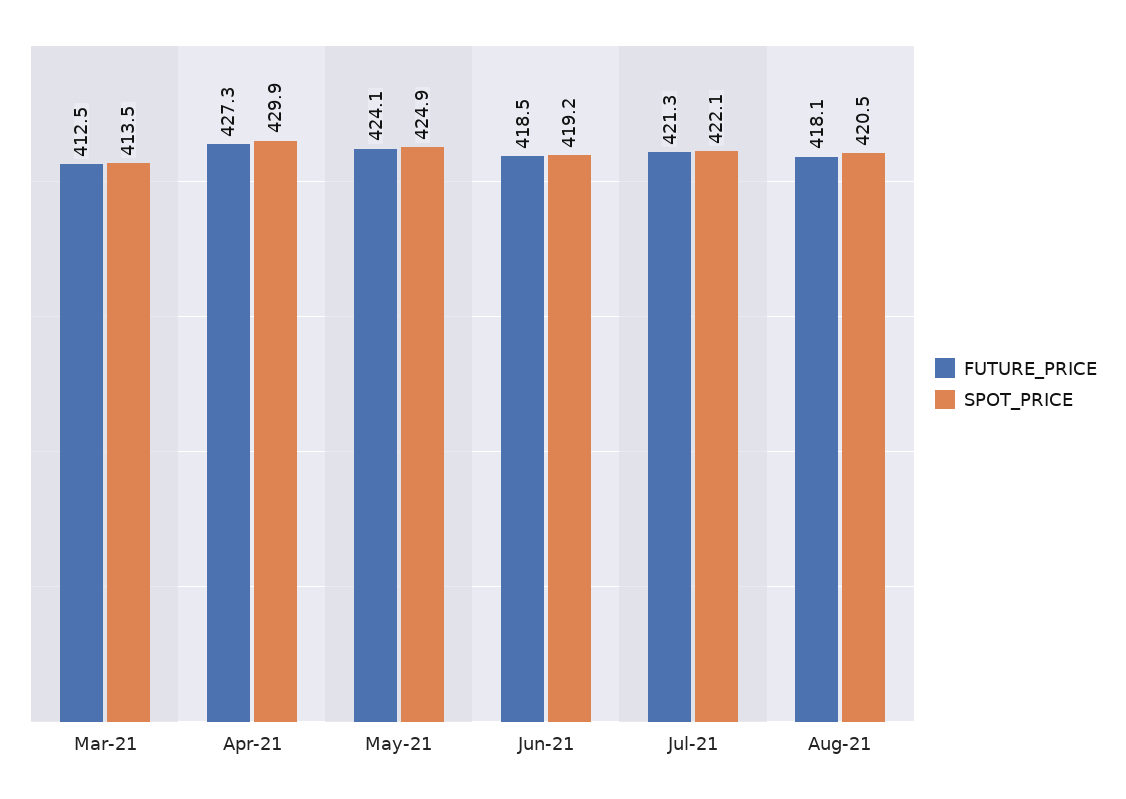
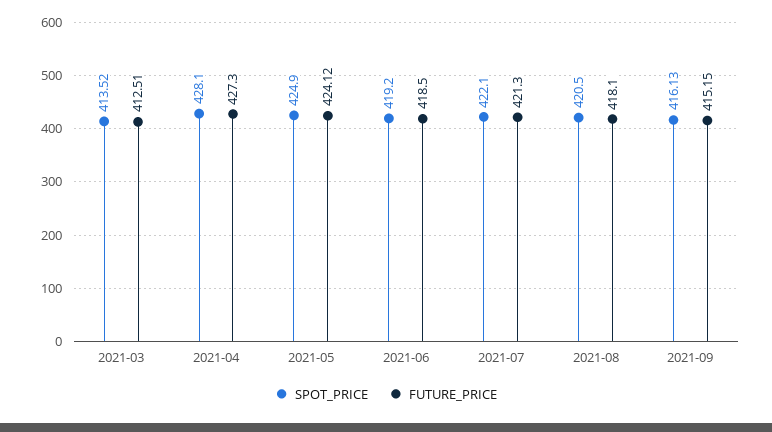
SPOT_PRICE, Apr-21: 429.9 -> 428.1
SPOT_PRICE, 2021-09: none -> 416.13
FUTURE_PRICE, 2021-09: none -> 415.15

